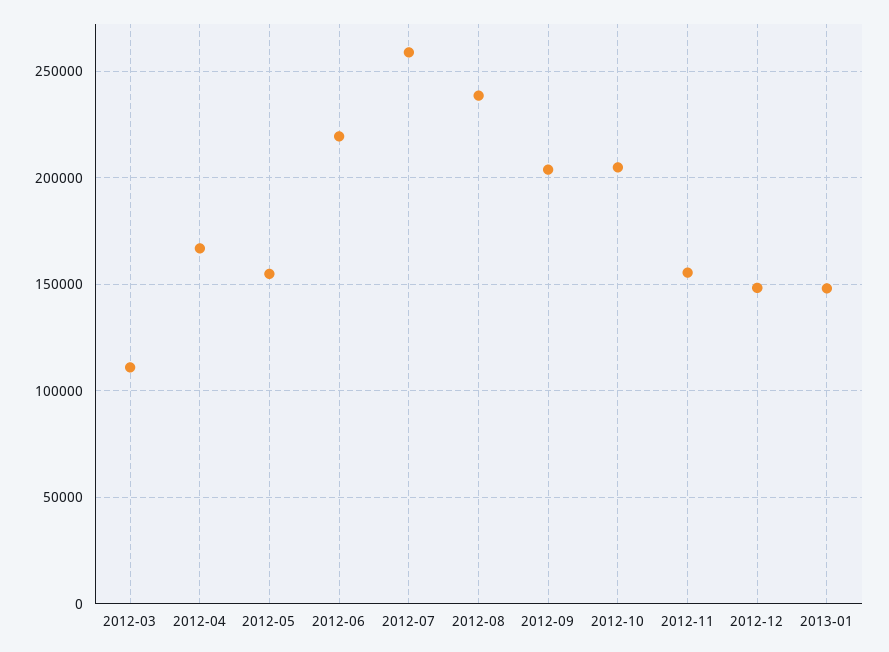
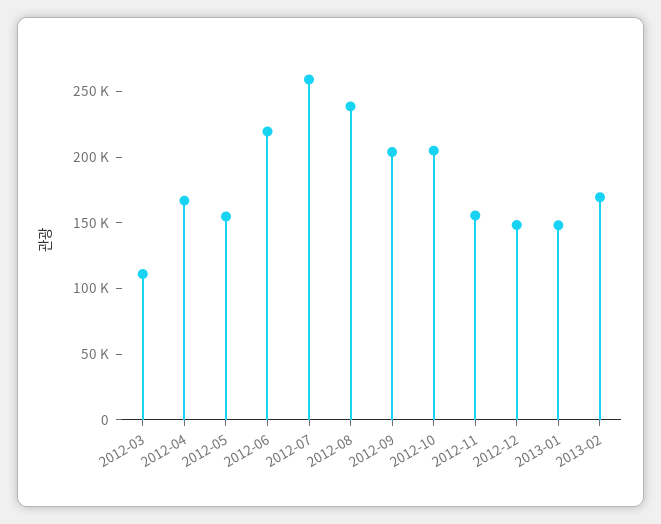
2013-02: none -> 170000

